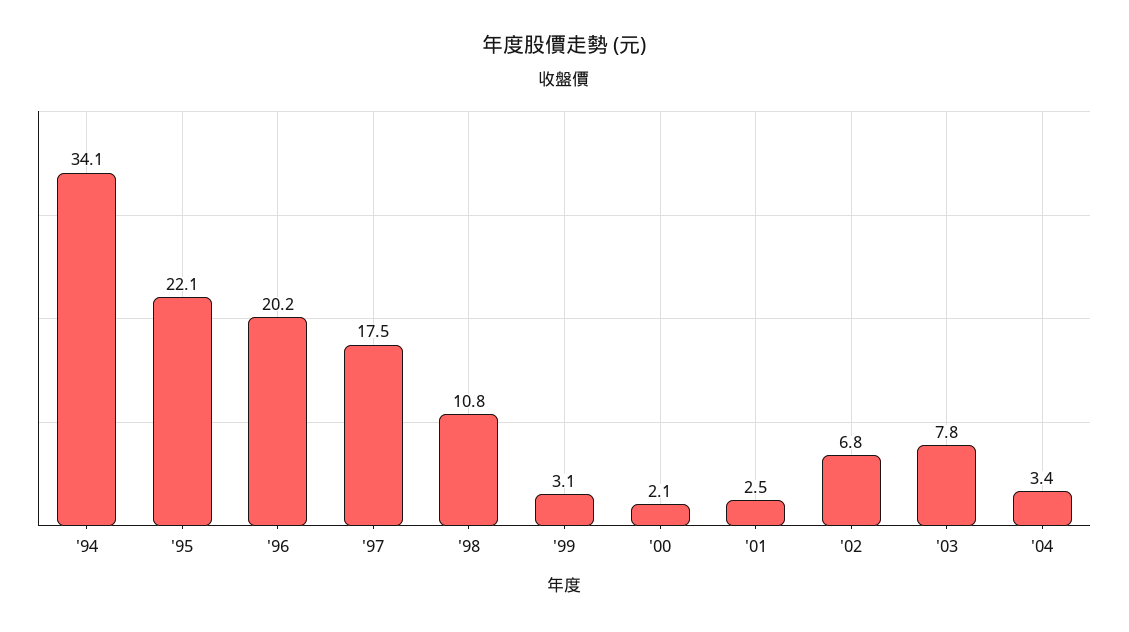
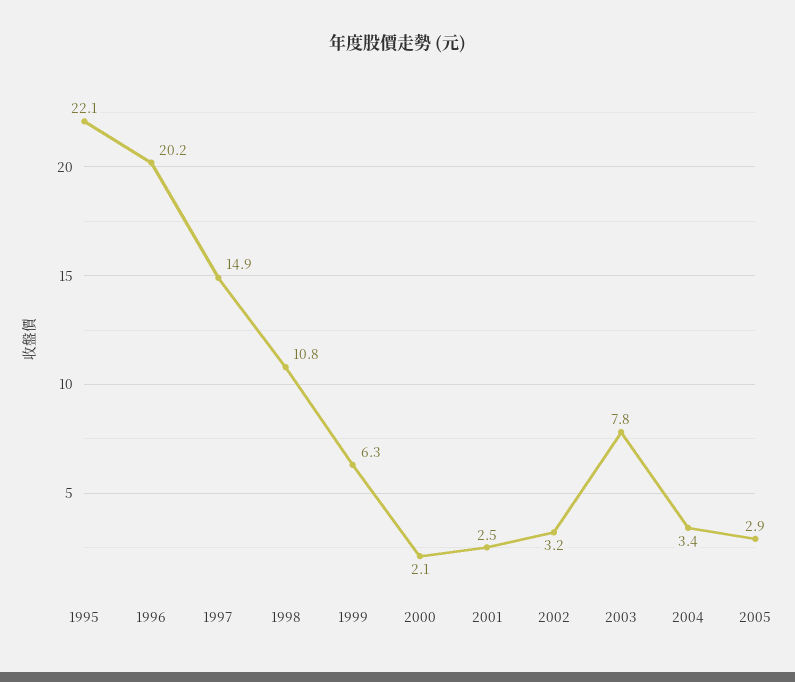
'94: 34.1 -> none
'97: 17.5 -> 14.9
'99: 3.1 -> 6.3
'02: 6.8 -> 3.2
2005: none -> 2.9

